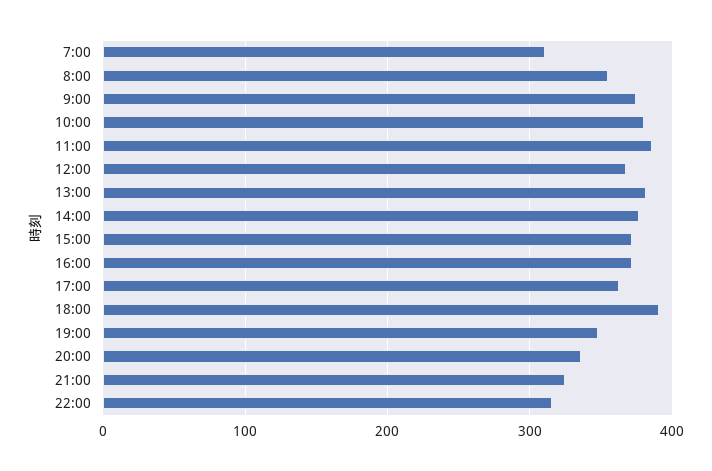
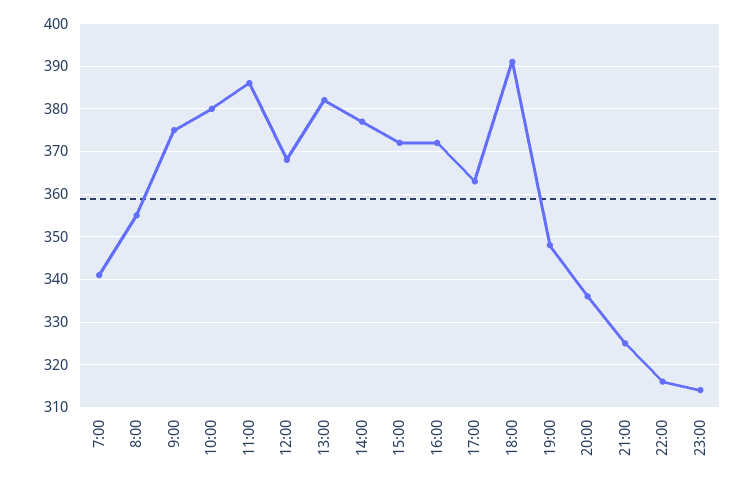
7:00: 310 -> 340
23:00: none -> 315

